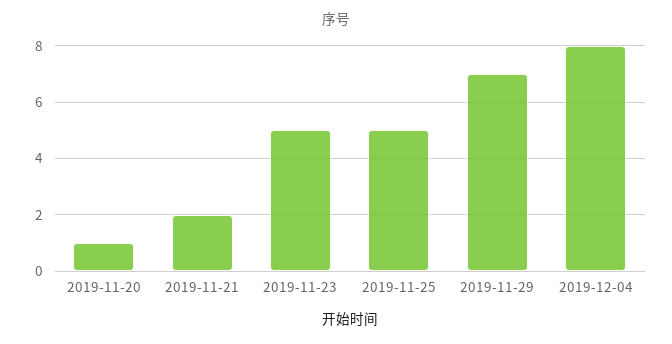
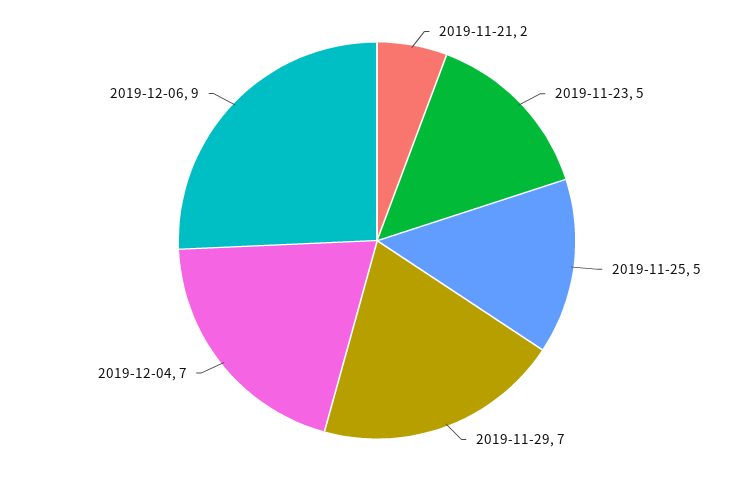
2019-11-20: 1 -> none
2019-12-04: 8 -> 7
2019-12-06: none -> 9

